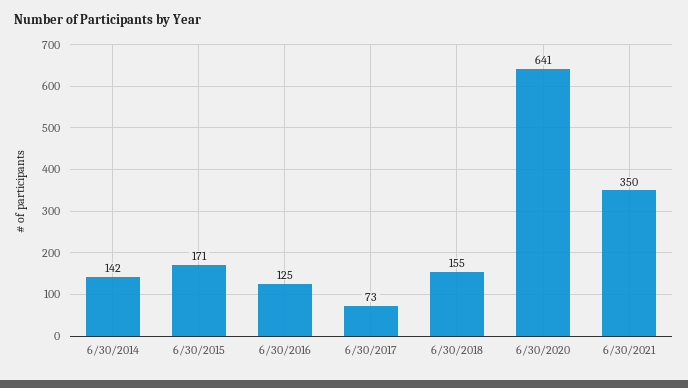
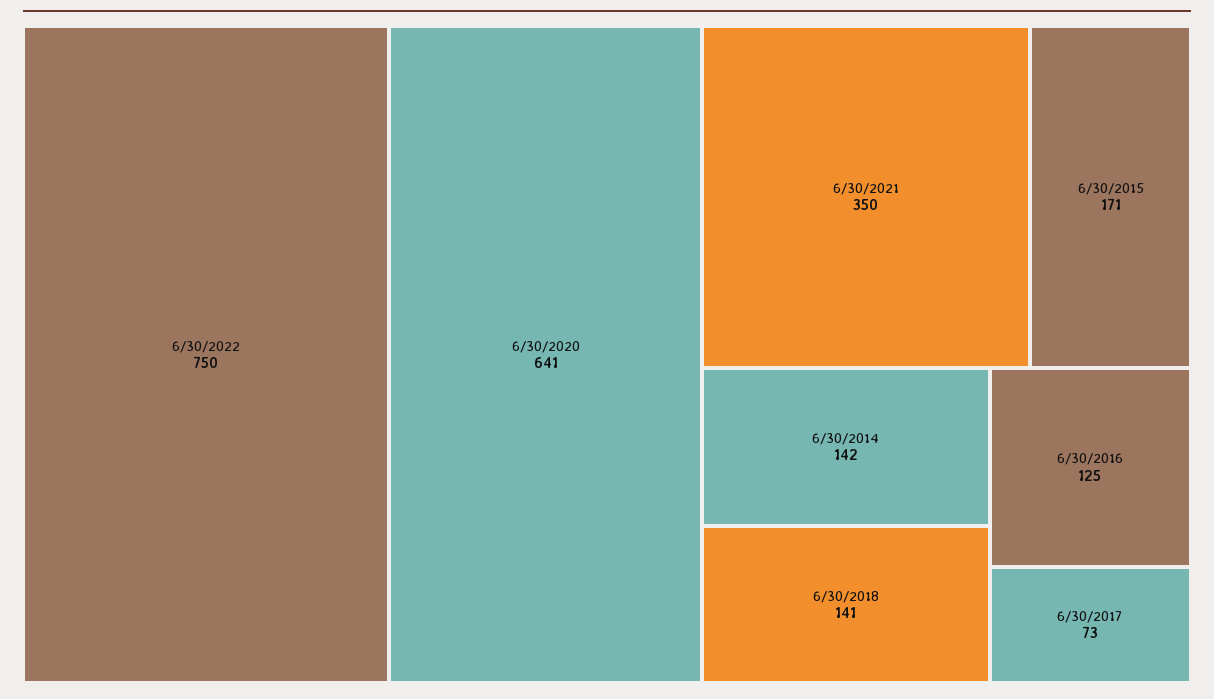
6/30/2018: 155 -> 141
6/30/2022: none -> 750

